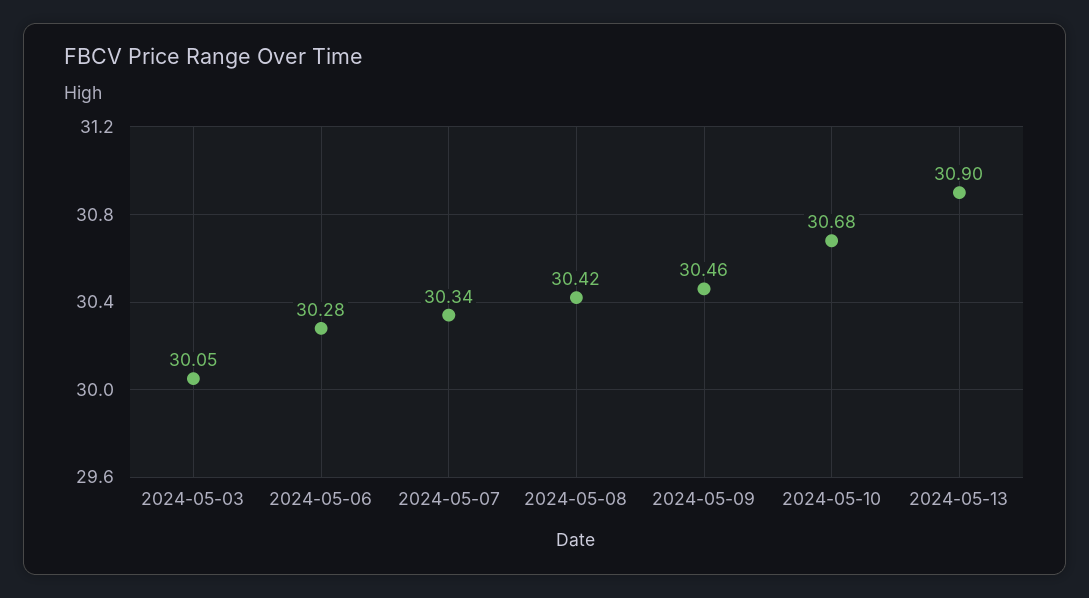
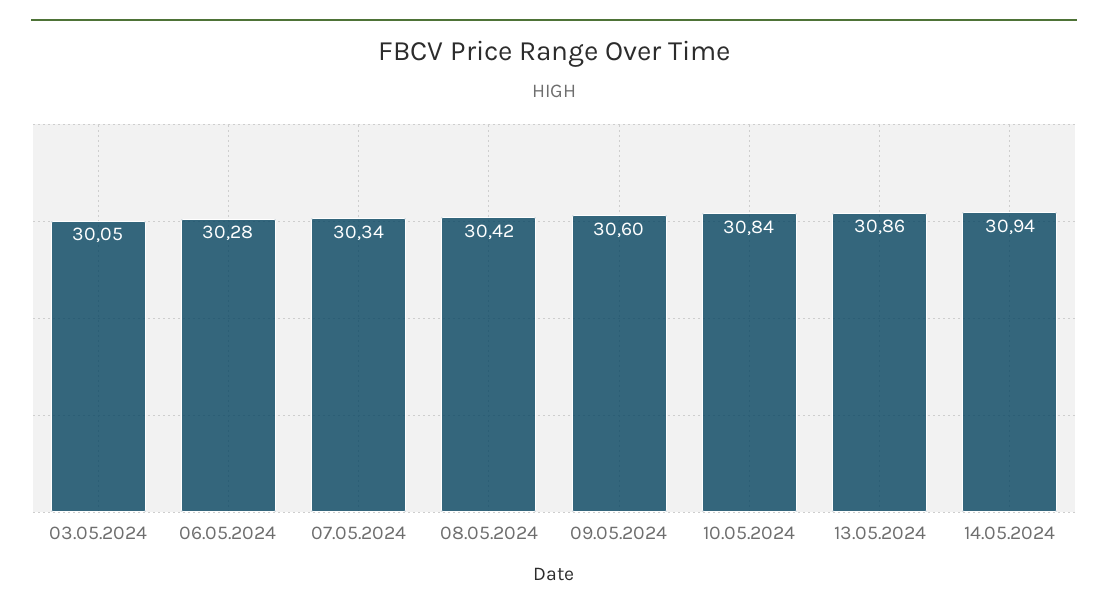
2024-05-09: 30.46 -> 30.6
2024-05-10: 30.68 -> 30.84
2024-05-13: 30.9 -> 30.86
14.05.2024: none -> 30.94

